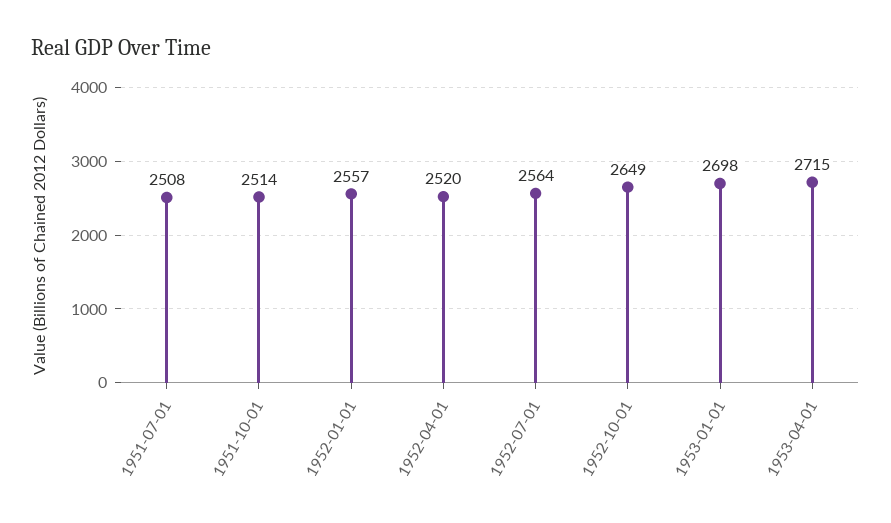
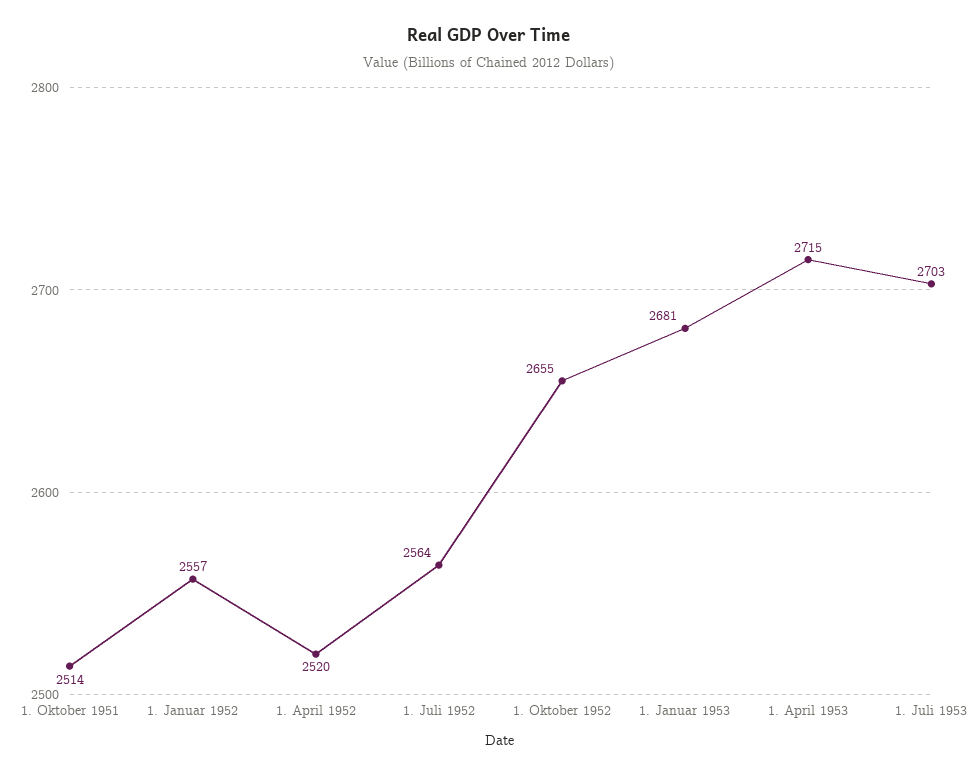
1951-07-01: 2508 -> none
1952-10-01: 2649 -> 2655
1953-01-01: 2698 -> 2681
1. Juli 1953: none -> 2703

